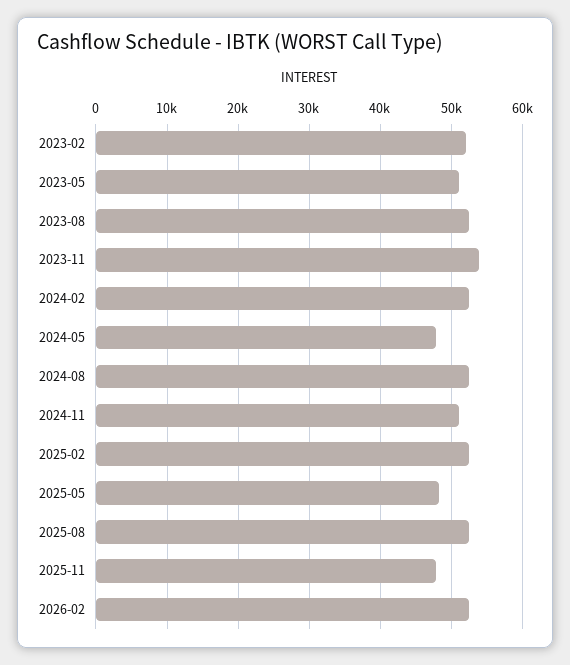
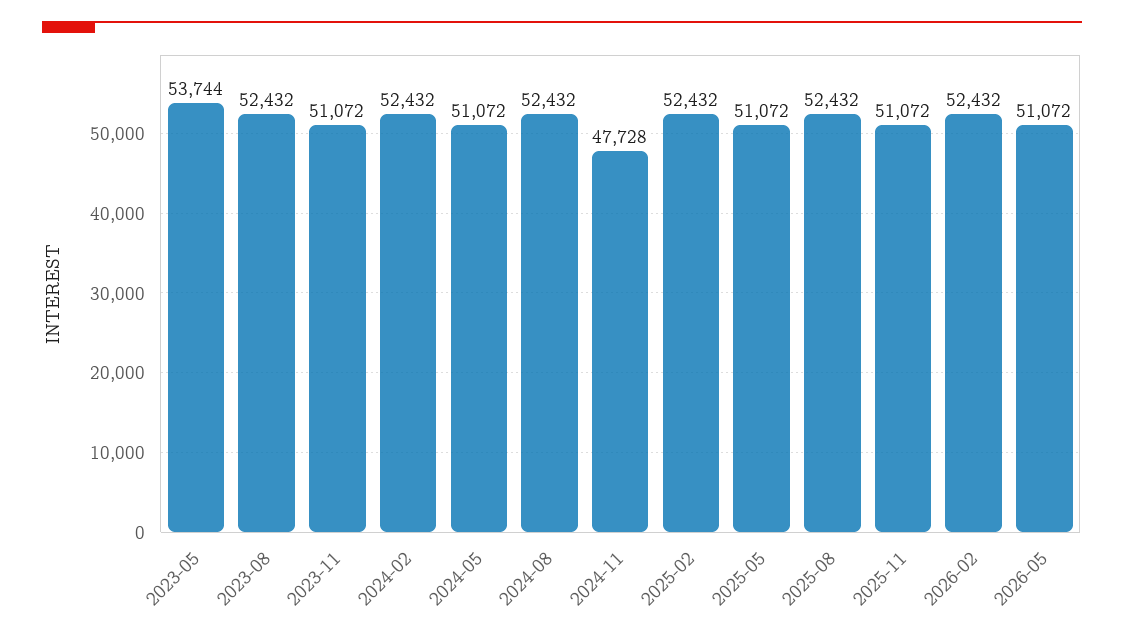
2023-02: 52000 -> none
2023-05: 51000 -> 53744
2023-11: 54000 -> 51072
2024-05: 48000 -> 51072
2024-11: 51000 -> 47728
2025-05: 48000 -> 51072
2025-11: 48000 -> 51072
2026-05: none -> 51072

